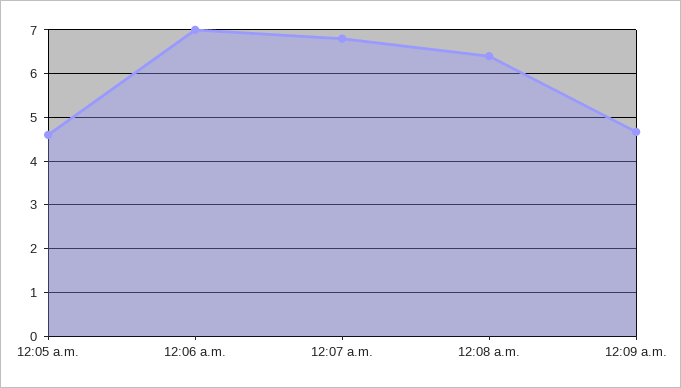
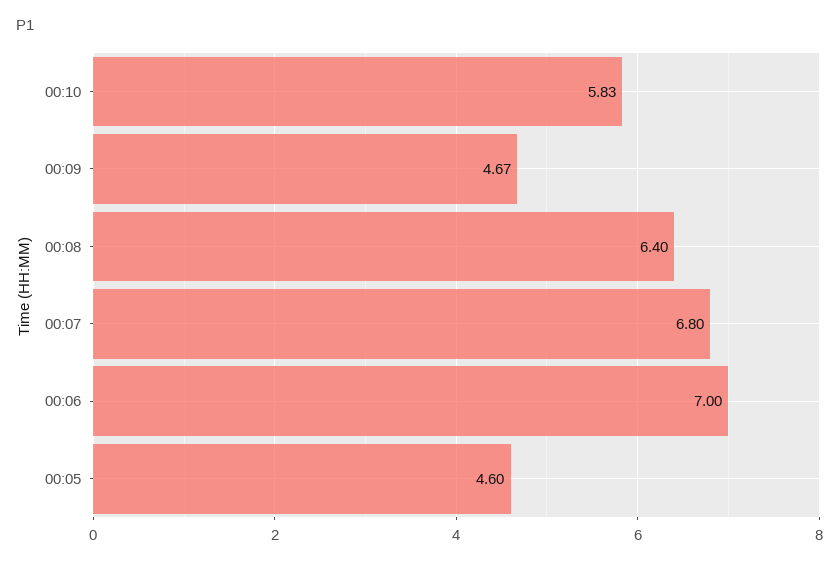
00:10: none -> 5.83

